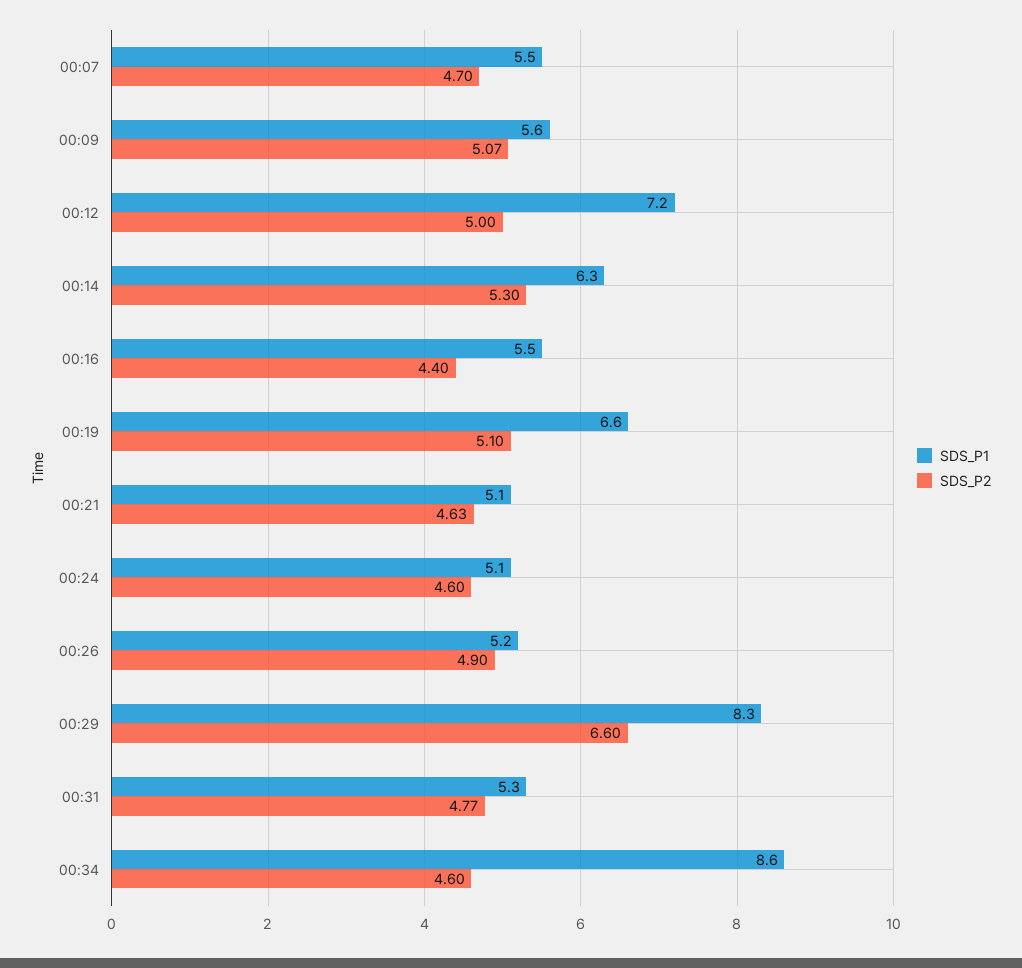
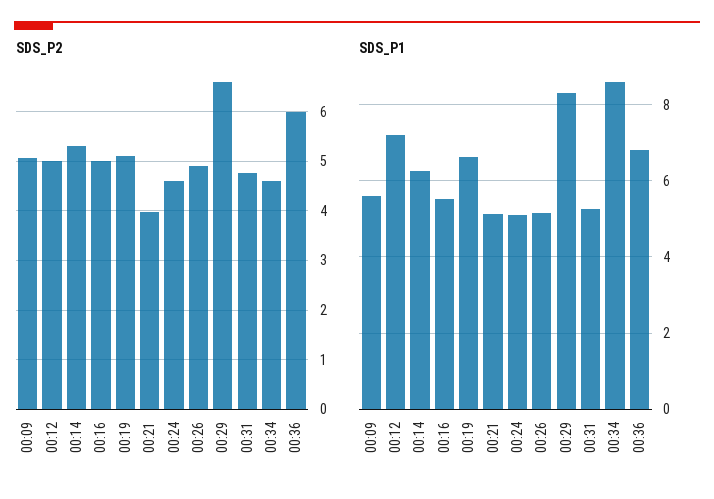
SDS_P1, 00:07: 5.5 -> none
SDS_P2, 00:07: 4.7 -> none
SDS_P2, 00:16: 4.4 -> 5
SDS_P2, 00:21: 4.63 -> 4
SDS_P2, 00:36: none -> 6
SDS_P1, 00:36: none -> 6.8

